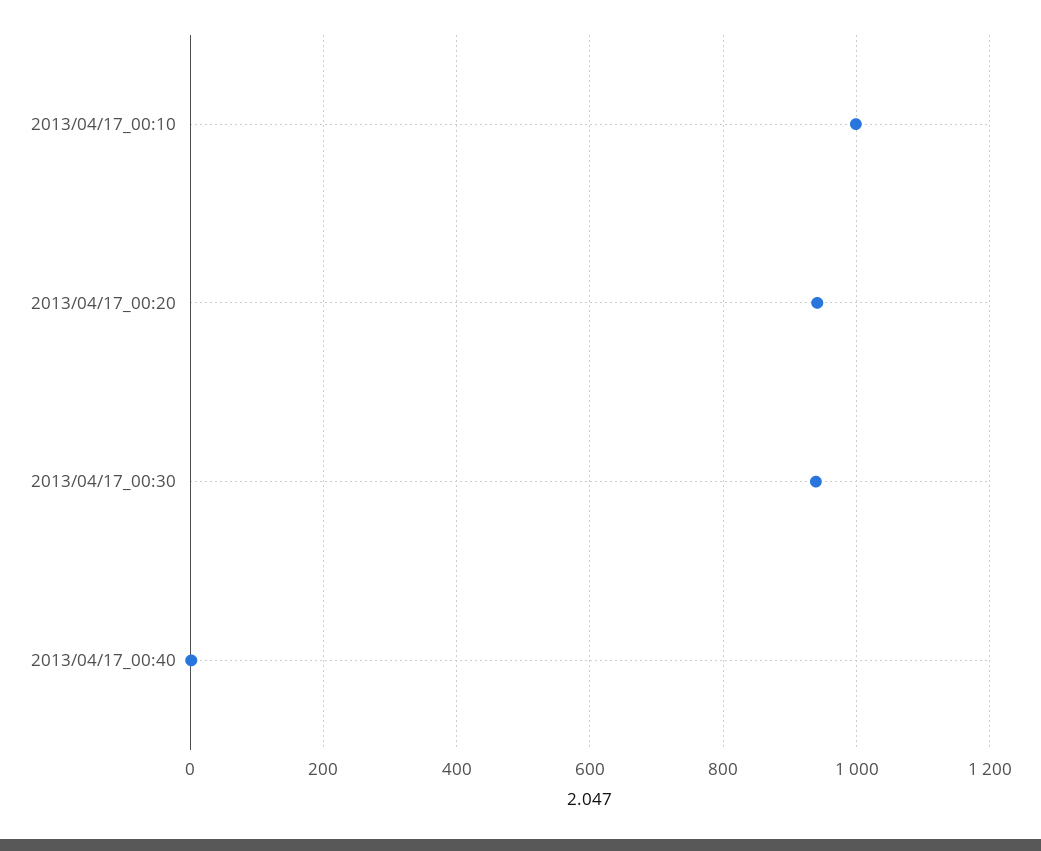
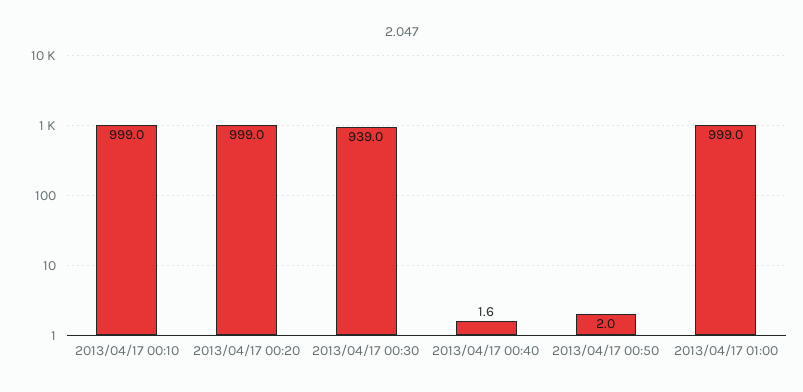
2013/04/17_00:20: 940 -> 999
2013/04/17 00:50: none -> 2
2013/04/17 01:00: none -> 999

